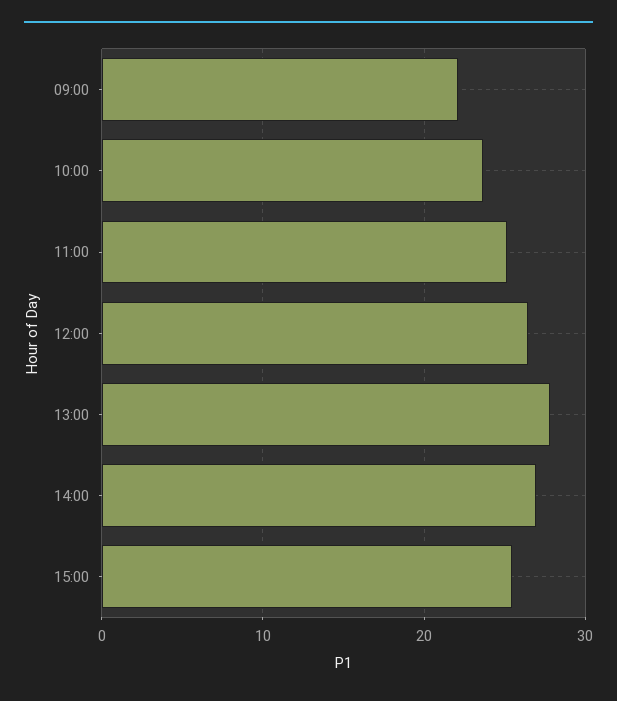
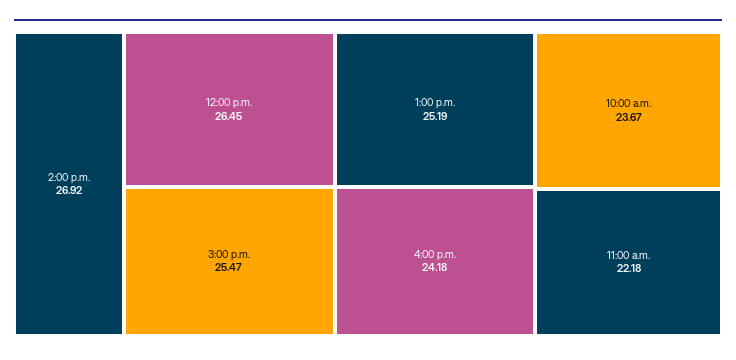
09:00: 22 -> none
11:00: 25 -> 22.18
13:00: 28 -> 25.19
4:00 p.m.: none -> 24.18

